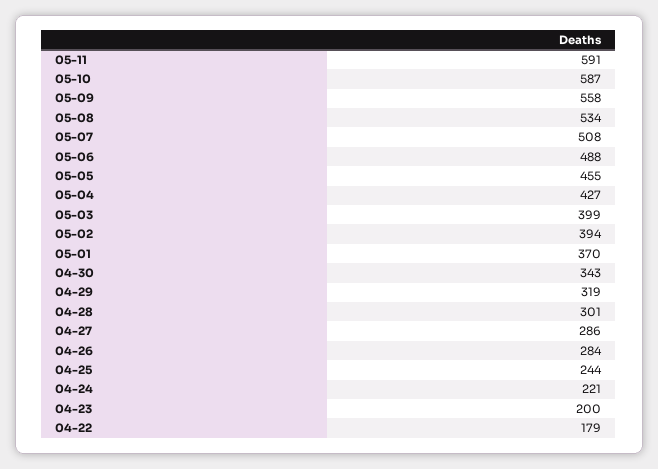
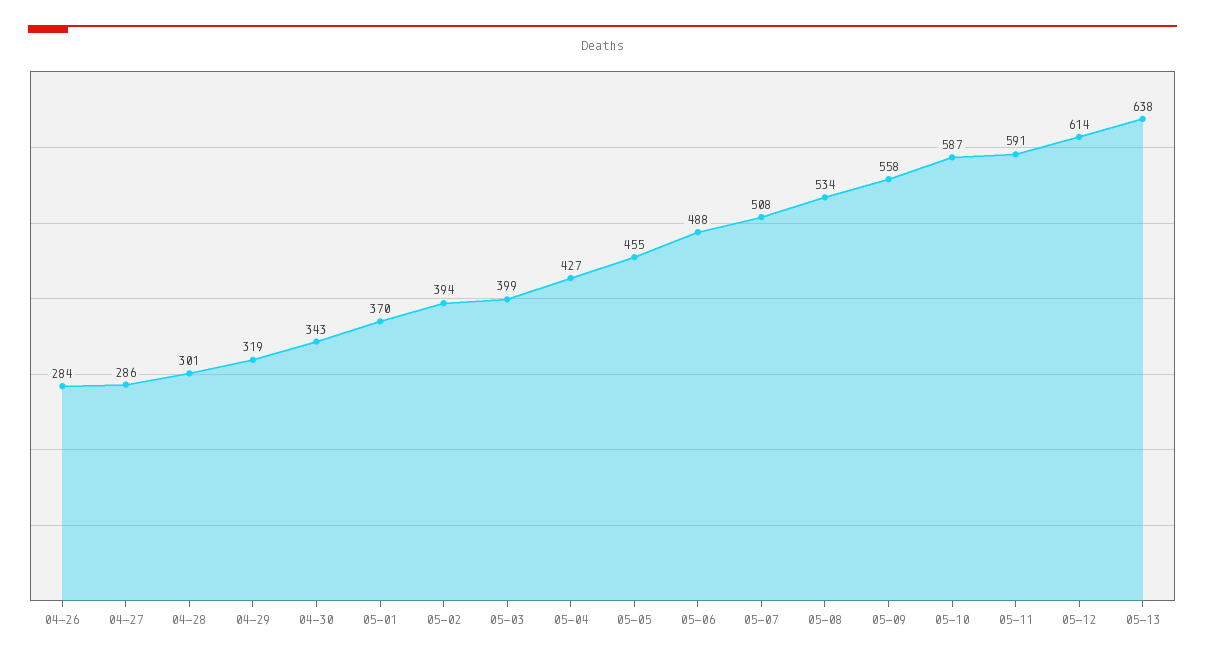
04-25: 244 -> none
04-24: 221 -> none
04-23: 200 -> none
04-22: 179 -> none
05-12: none -> 614
05-13: none -> 638

